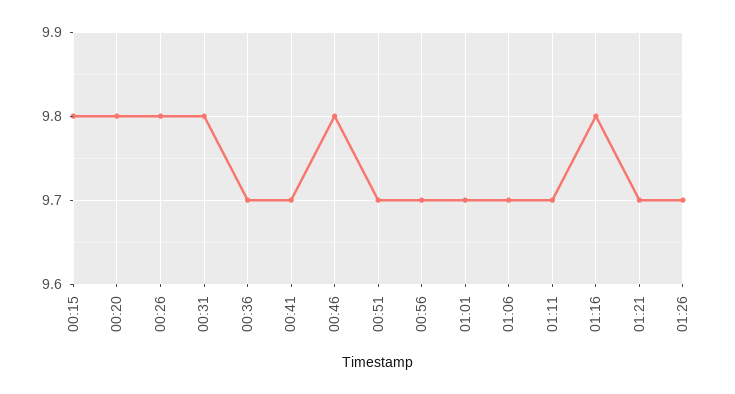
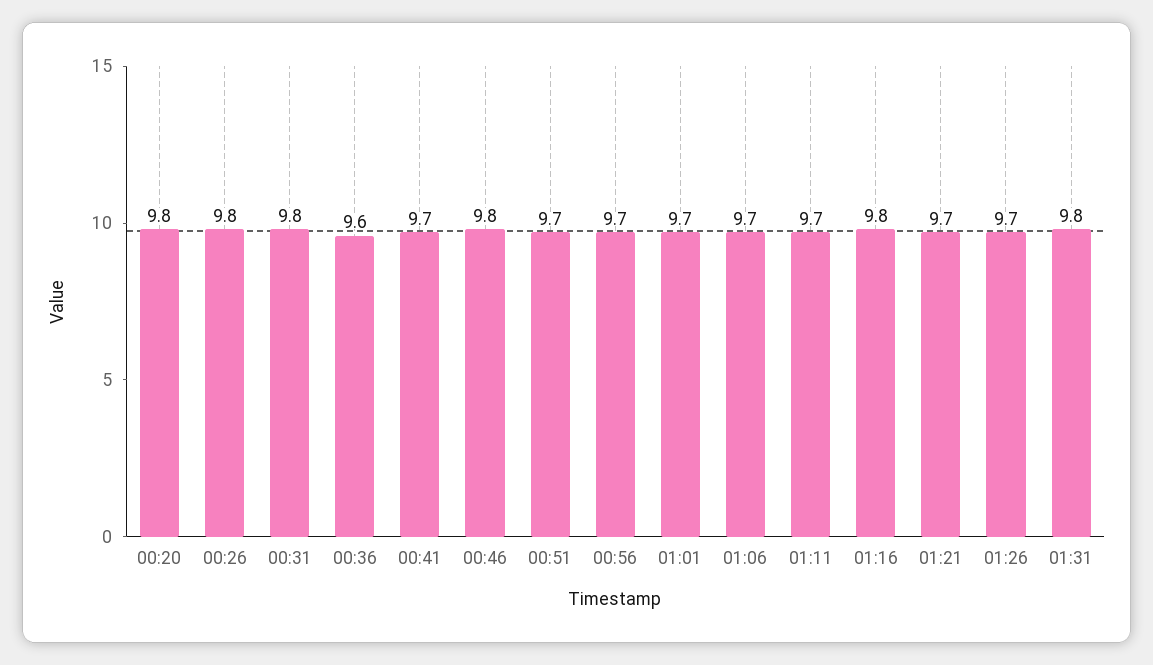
00:15: 9.8 -> none
00:36: 9.7 -> 9.6
01:31: none -> 9.8

